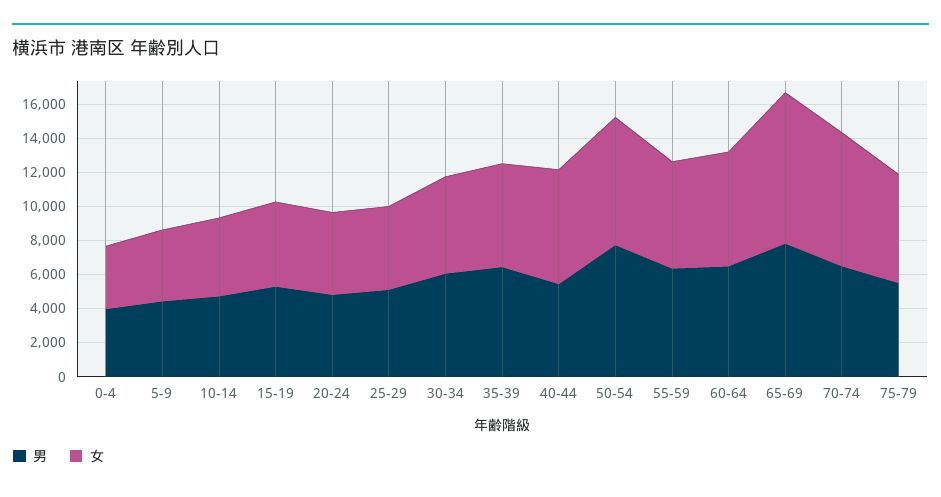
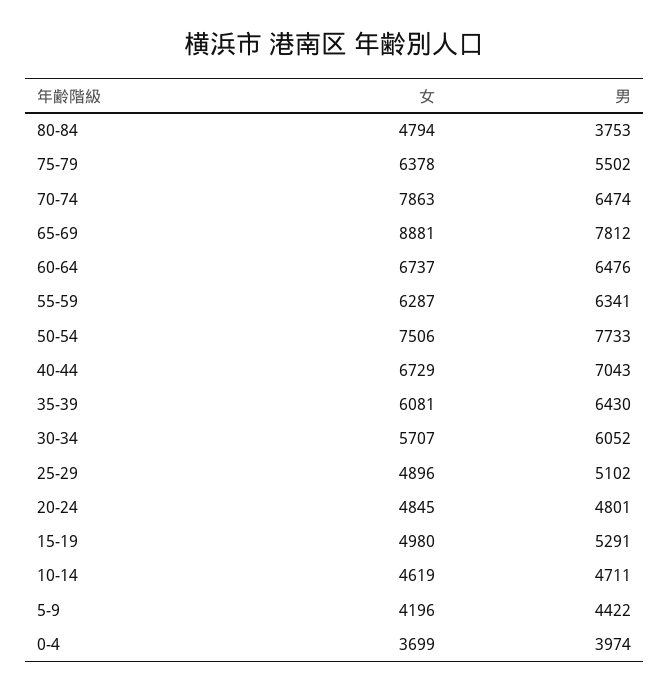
男, 40-44: 5500 -> 7043
女, 80-84: none -> 4794
男, 80-84: none -> 3753

